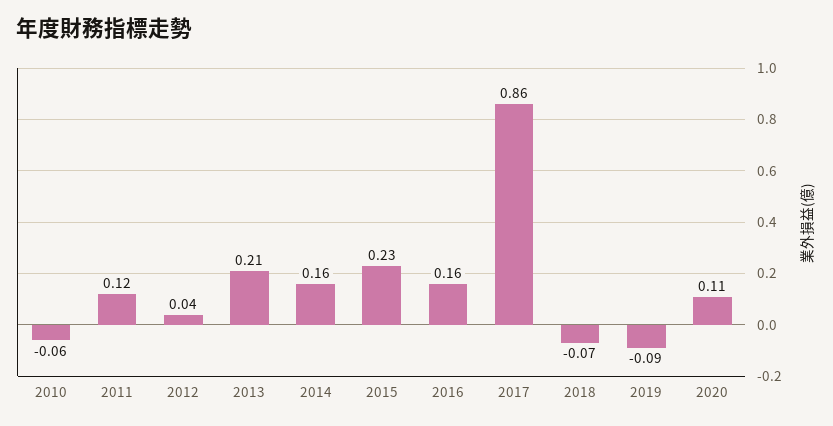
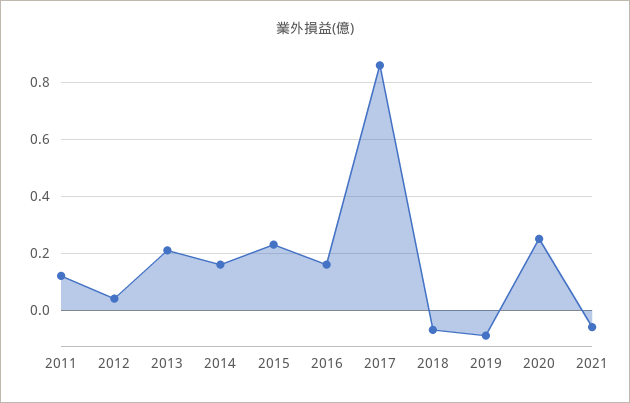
2010: -0.06 -> none
2020: 0.11 -> 0.25
2021: none -> -0.05

